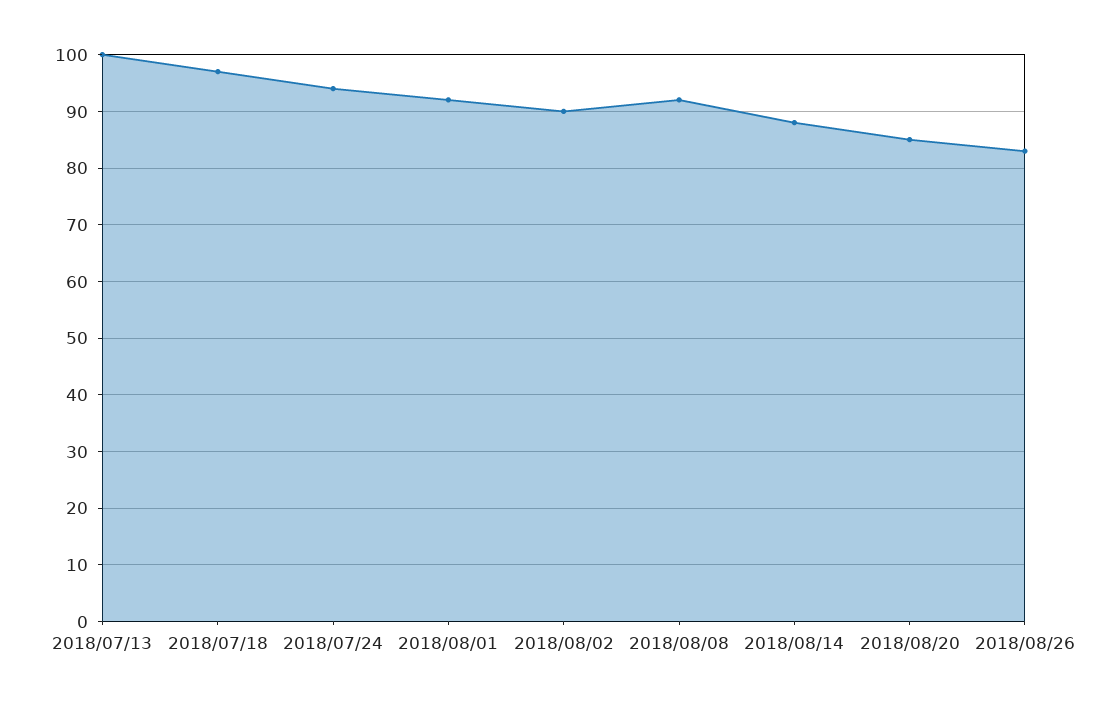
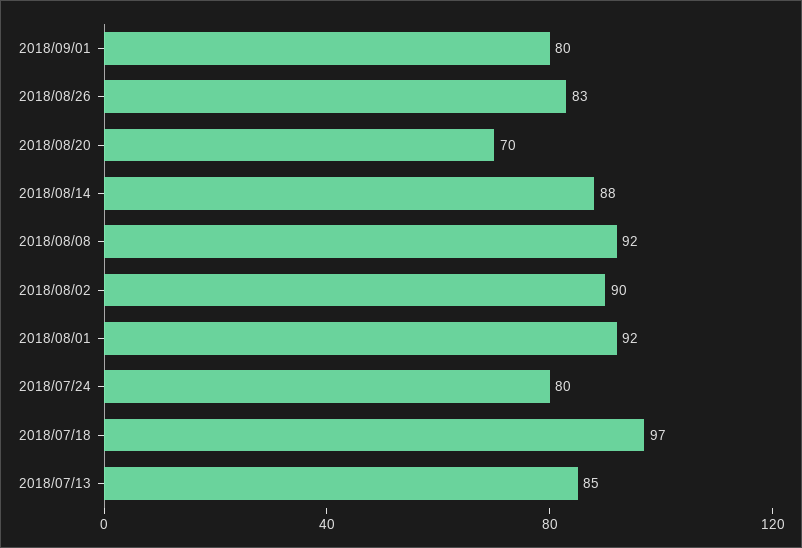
2018/07/13: 100 -> 85
2018/07/24: 95 -> 80
2018/08/20: 85 -> 70
2018/09/01: none -> 80

